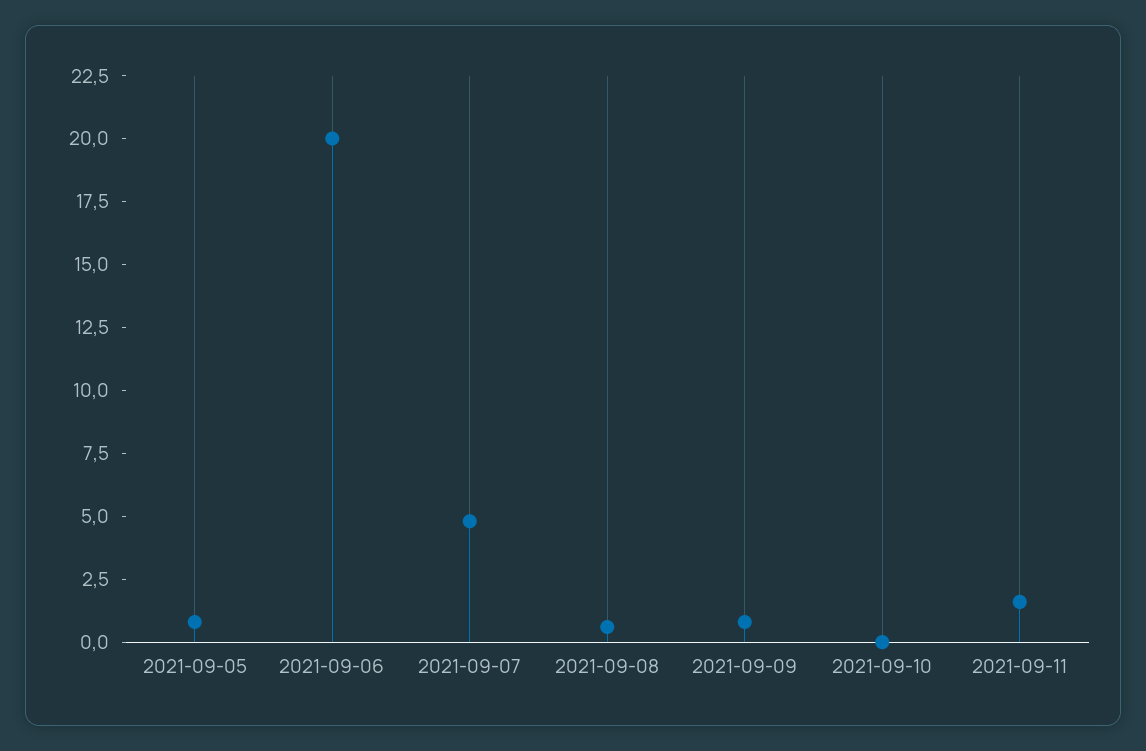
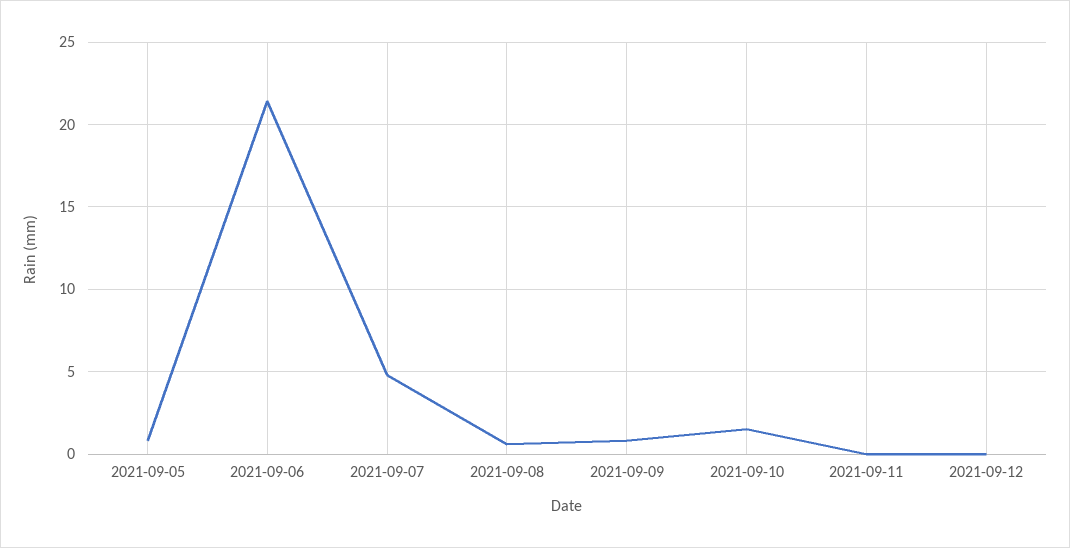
2021-09-06: 20 -> 21.5
2021-09-10: 0 -> 1.5
2021-09-11: 1.5 -> 0
2021-09-12: none -> 0

